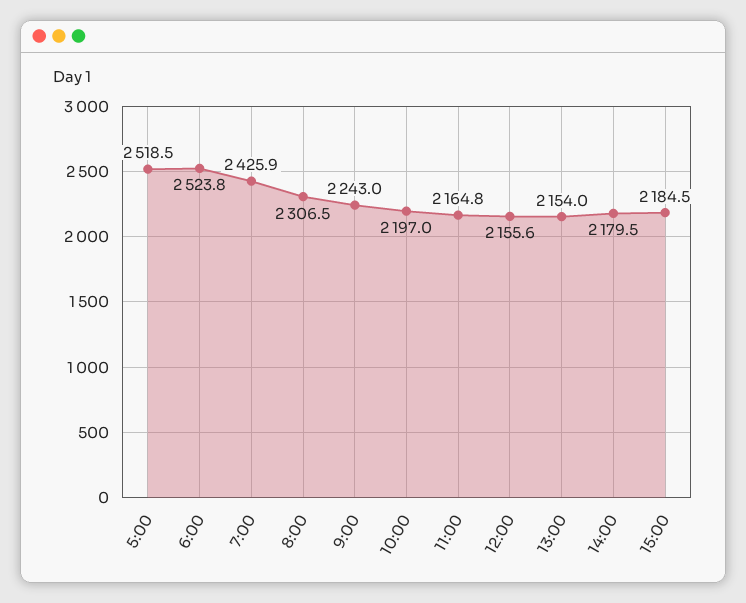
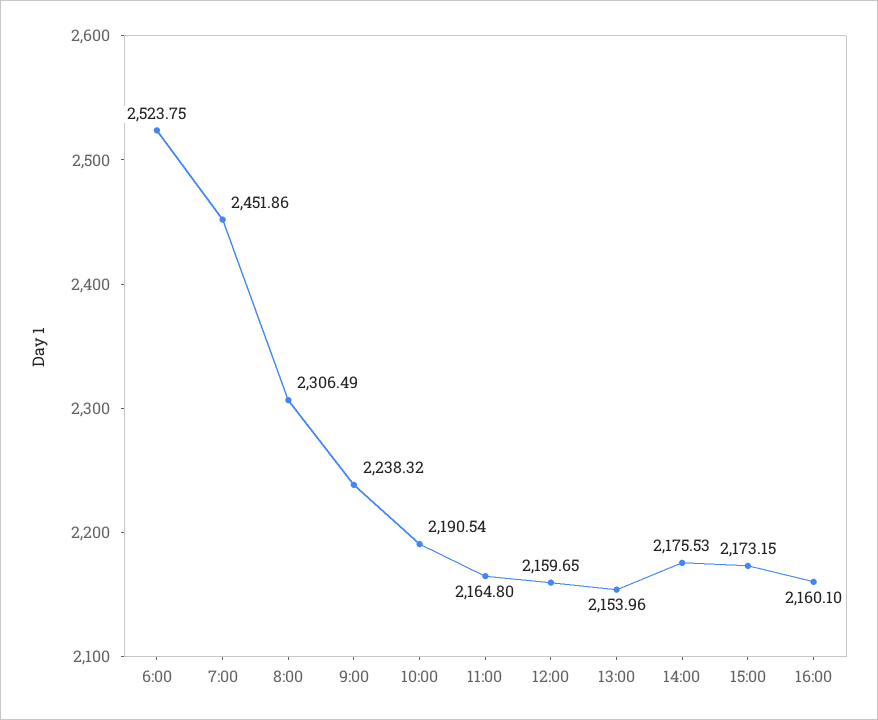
5:00: 2518.5 -> none
7:00: 2425.9 -> 2451.86
9:00: 2243 -> 2238.32
10:00: 2197 -> 2190.54
12:00: 2155.6 -> 2159.65
14:00: 2179.5 -> 2175.53
15:00: 2184.5 -> 2173.15
16:00: none -> 2160.1

